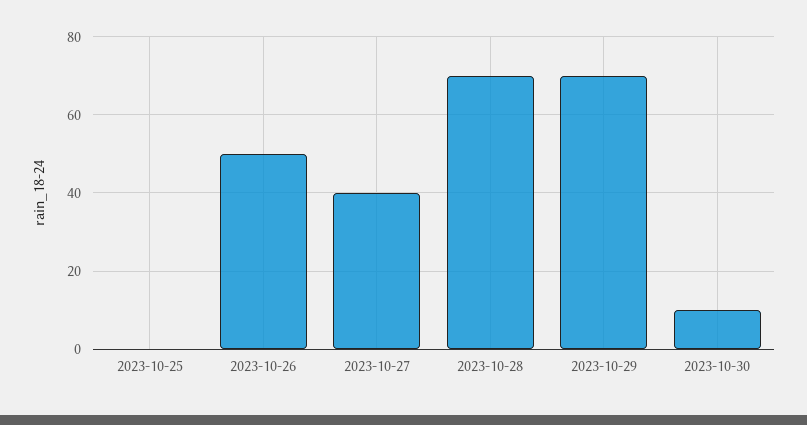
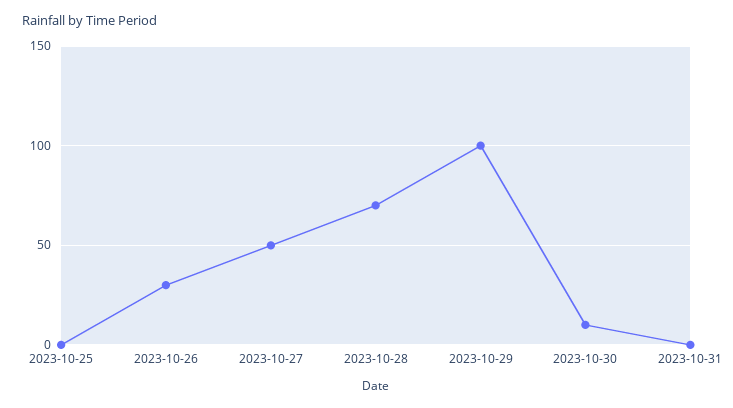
2023-10-26: 50 -> 30
2023-10-27: 40 -> 50
2023-10-29: 70 -> 100
2023-10-31: none -> 0

